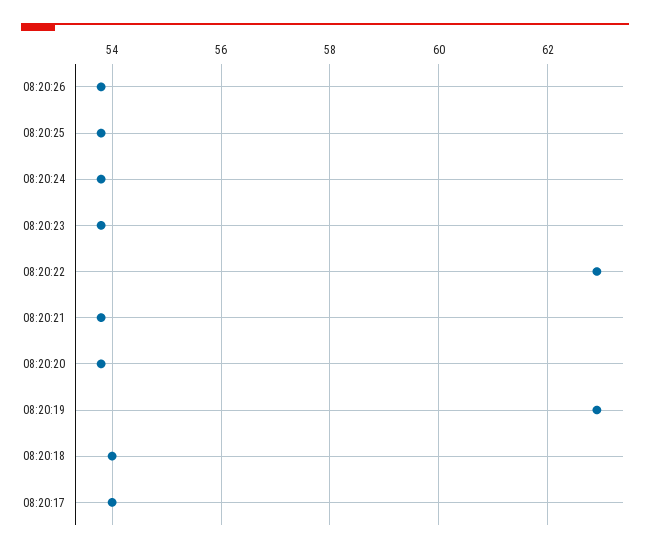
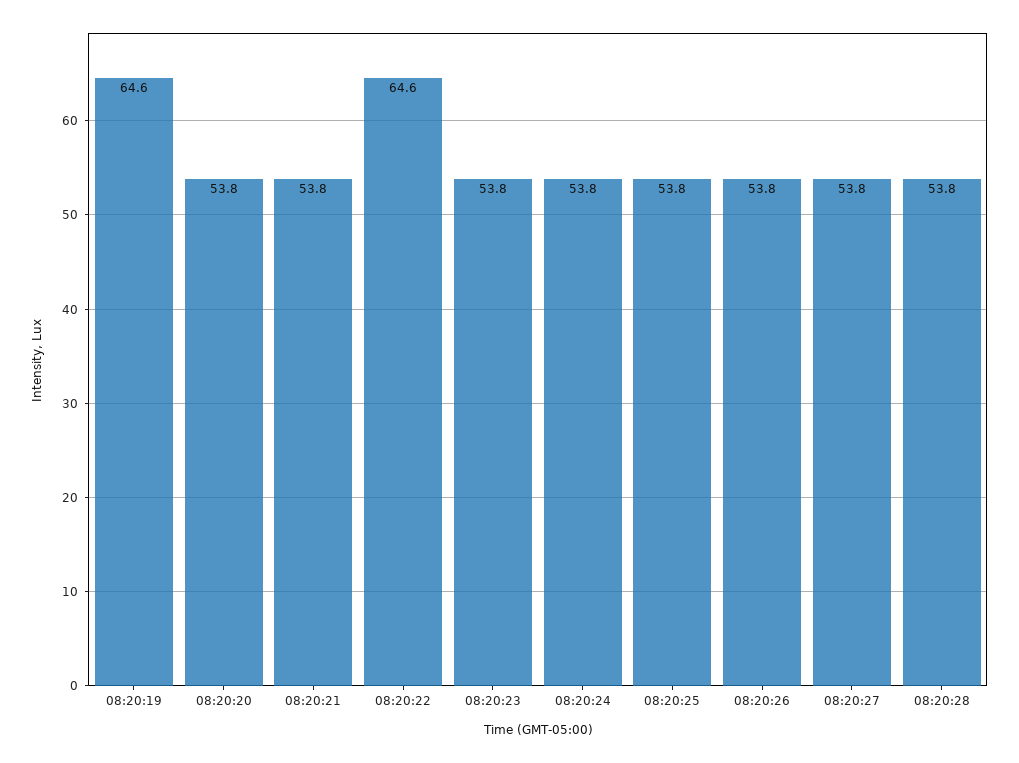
08:20:22: 63 -> 64.6
08:20:19: 63 -> 64.6
08:20:18: 54 -> none
08:20:17: 54 -> none
08:20:27: none -> 53.8
08:20:28: none -> 53.8

